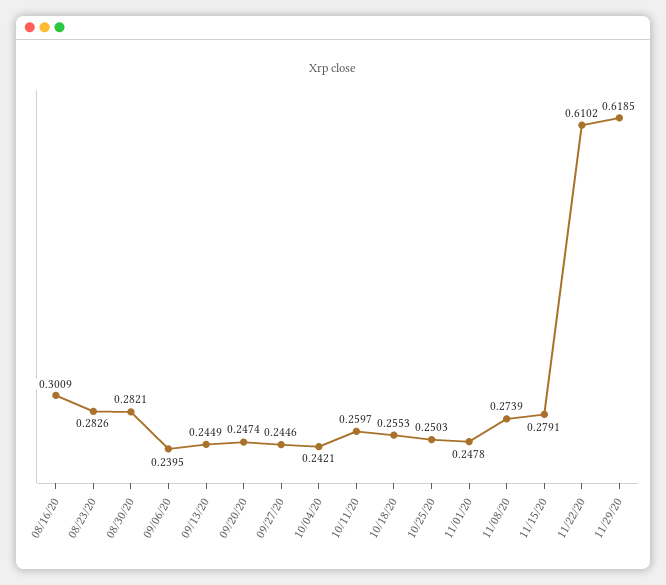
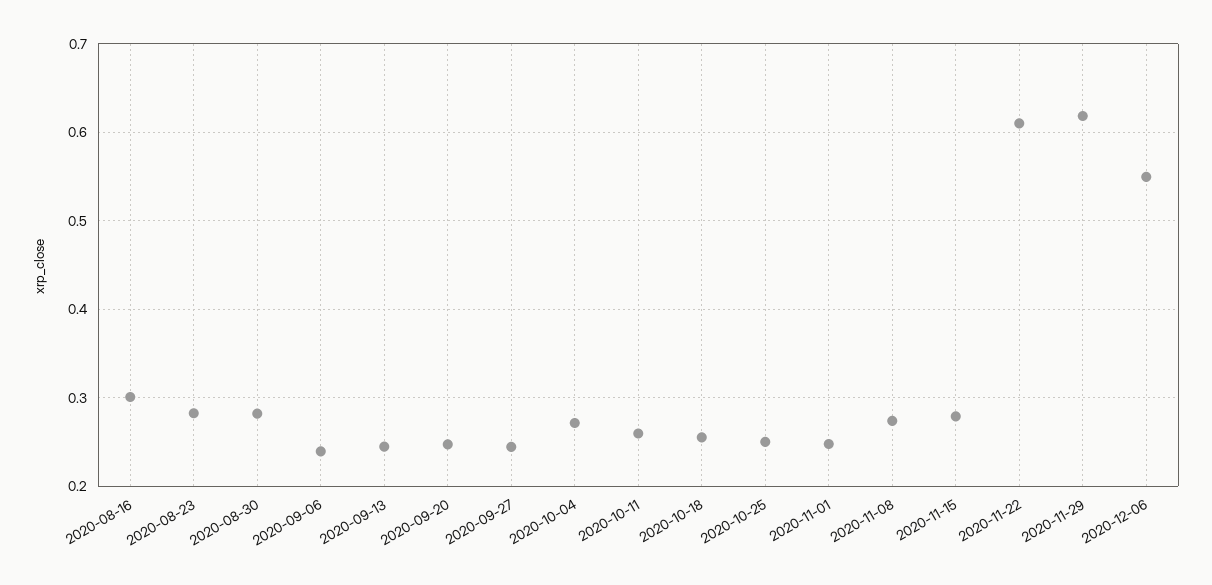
10/04/20: 0.2421 -> 0.27
2020-12-06: none -> 0.55

